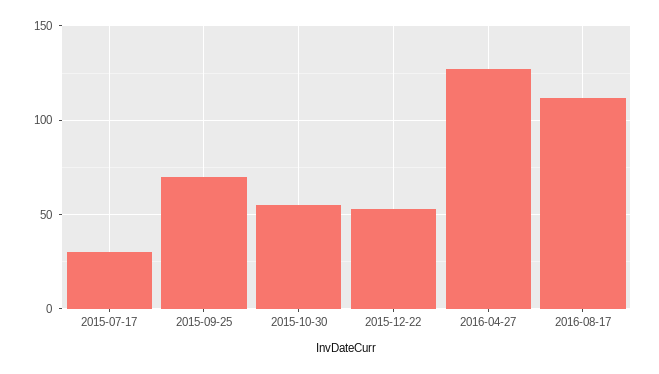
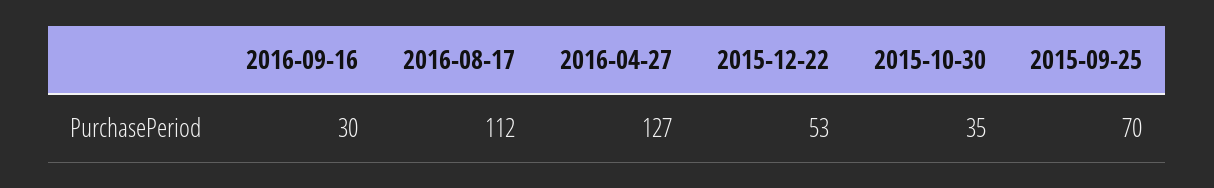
2015-07-17: 30 -> none
2015-10-30: 55 -> 35
2016-09-16: none -> 30

